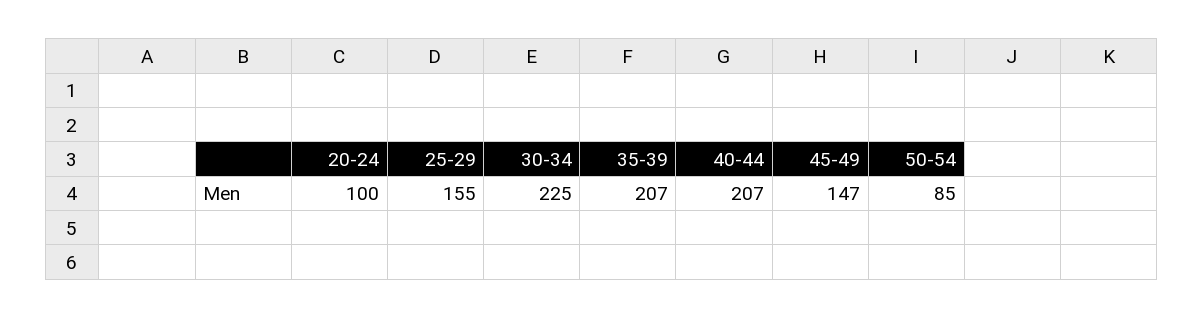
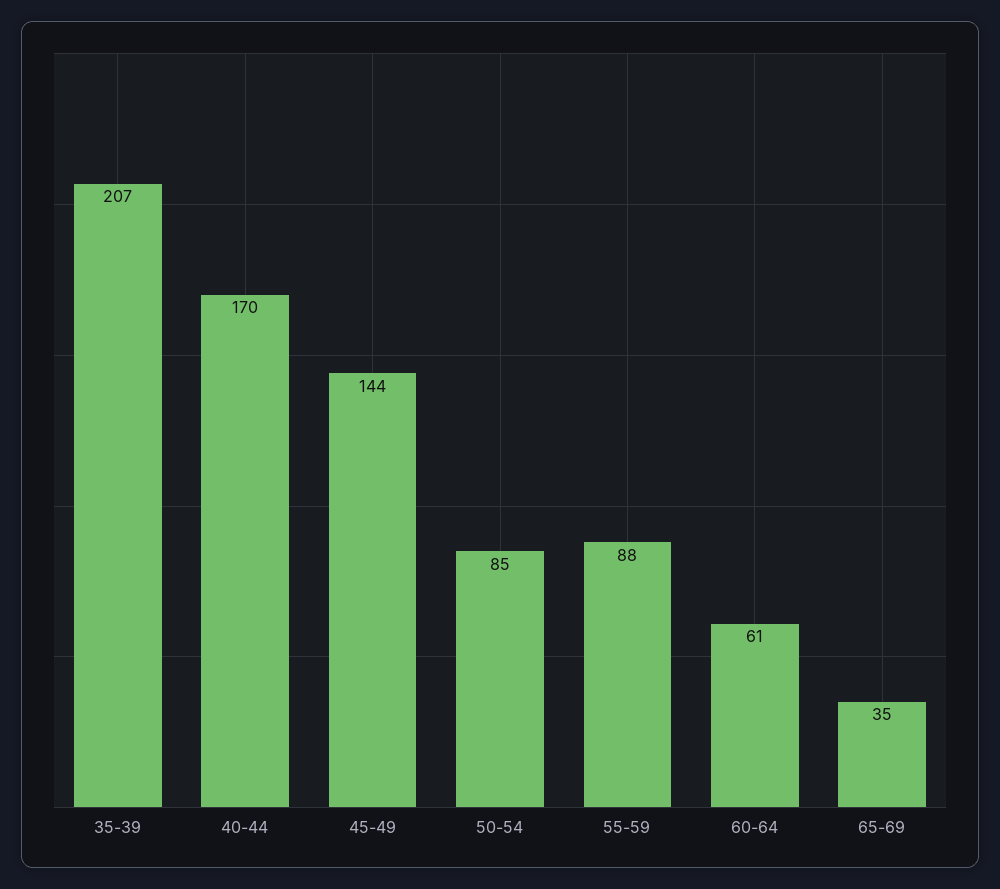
20-24: 100 -> none
25-29: 155 -> none
30-34: 225 -> none
40-44: 207 -> 170
45-49: 147 -> 144
55-59: none -> 88
60-64: none -> 61
65-69: none -> 35

